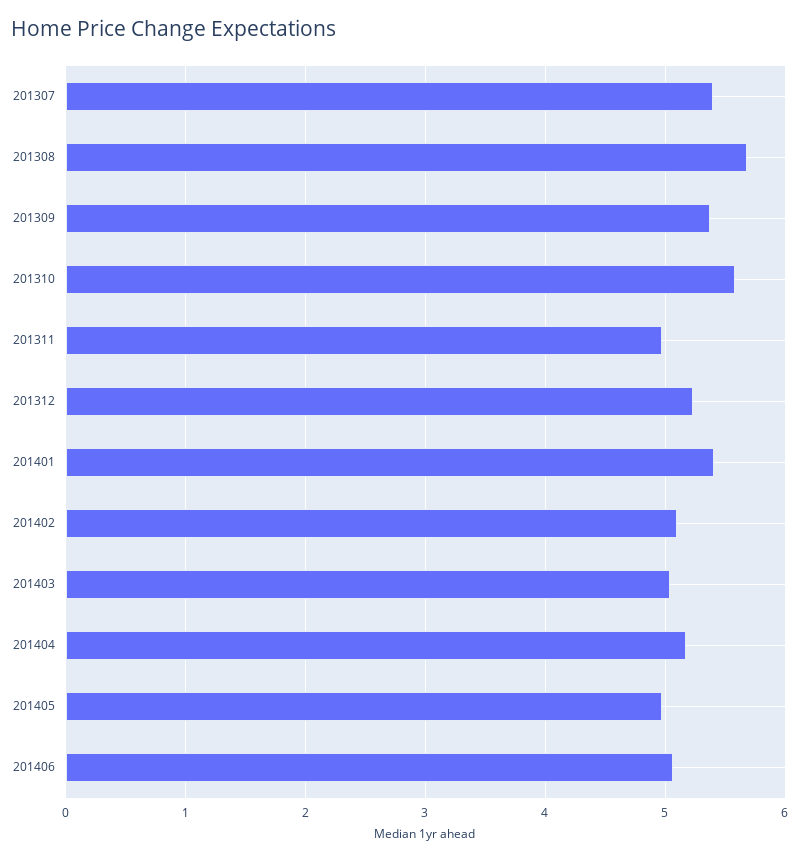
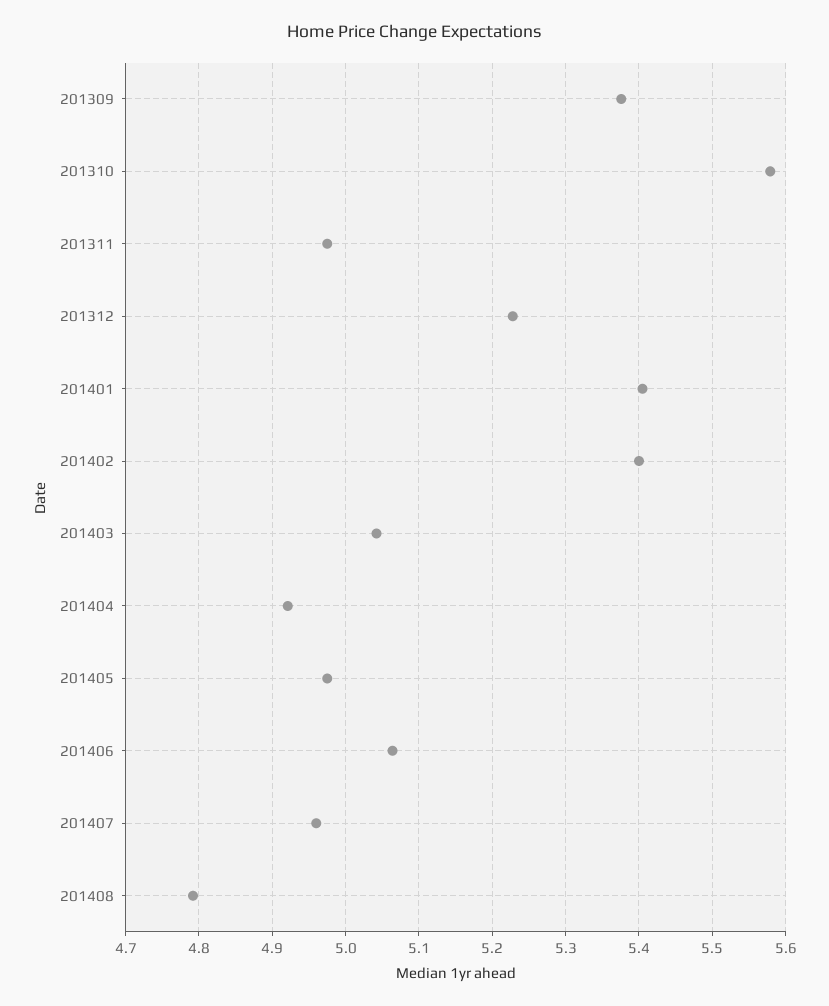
201307: 5.4 -> none
201308: 5.7 -> none
201402: 5.1 -> 5.4
201404: 5.2 -> 4.92
201407: none -> 4.96
201408: none -> 4.79

